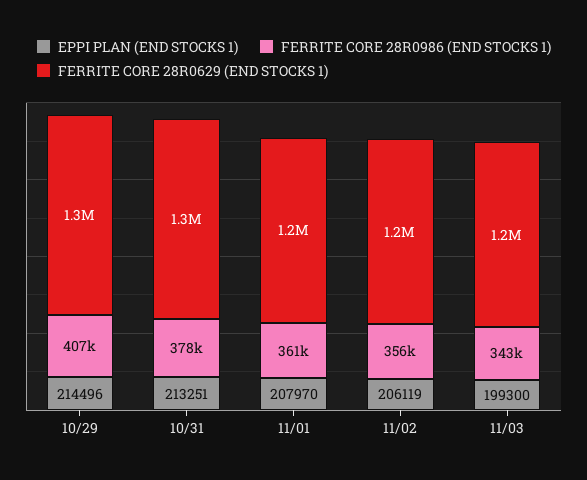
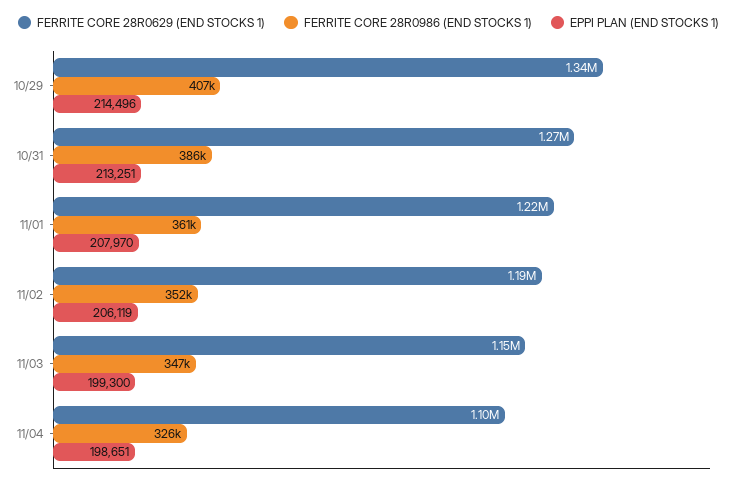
FERRITE CORE 28R0986 (END STOCKS 1), 10/31: 378000 -> 386000
FERRITE CORE 28R0986 (END STOCKS 1), 11/02: 356000 -> 352000
FERRITE CORE 28R0986 (END STOCKS 1), 11/03: 343000 -> 347000
FERRITE CORE 28R0629 (END STOCKS 1), 11/04: none -> 1100000
FERRITE CORE 28R0986 (END STOCKS 1), 11/04: none -> 326000
EPPI PLAN (END STOCKS 1), 11/04: none -> 198651

